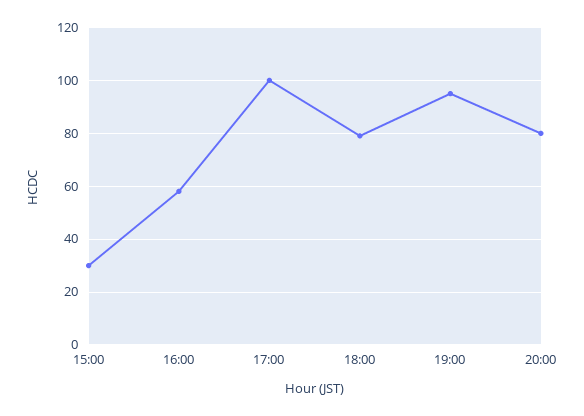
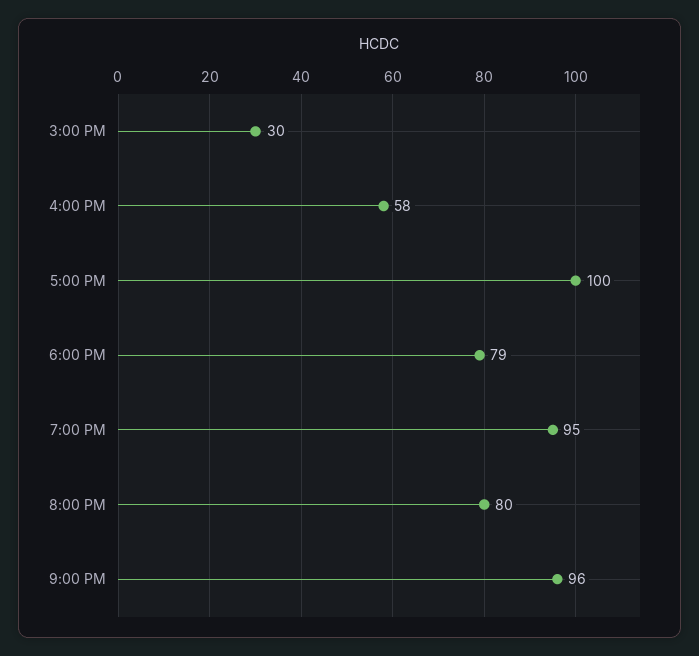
9:00 PM: none -> 96

